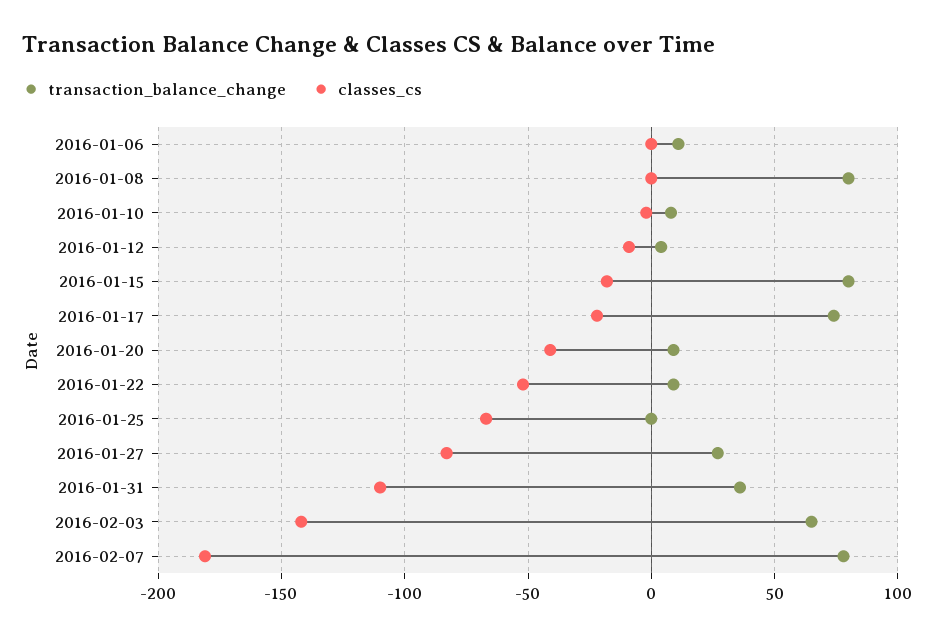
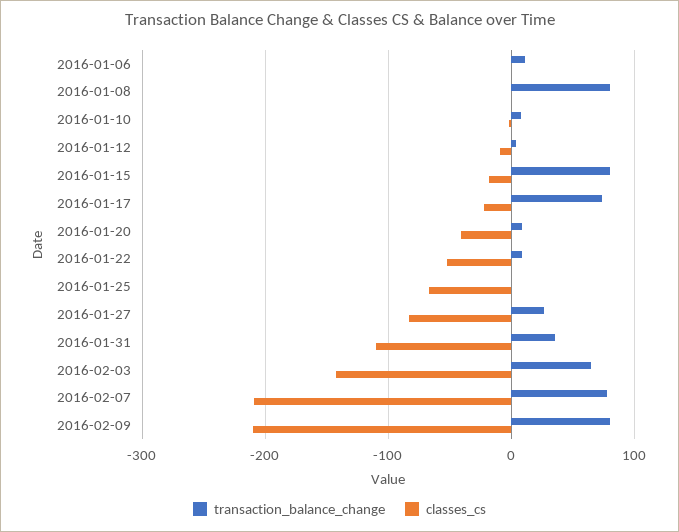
classes_cs, 2016-02-07: -180 -> -210
transaction_balance_change, 2016-02-09: none -> 80
classes_cs, 2016-02-09: none -> -210

